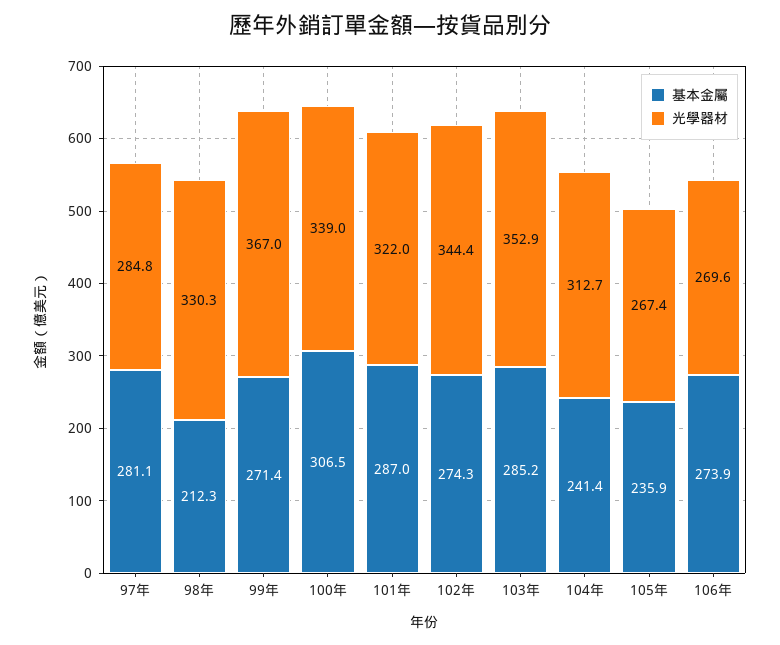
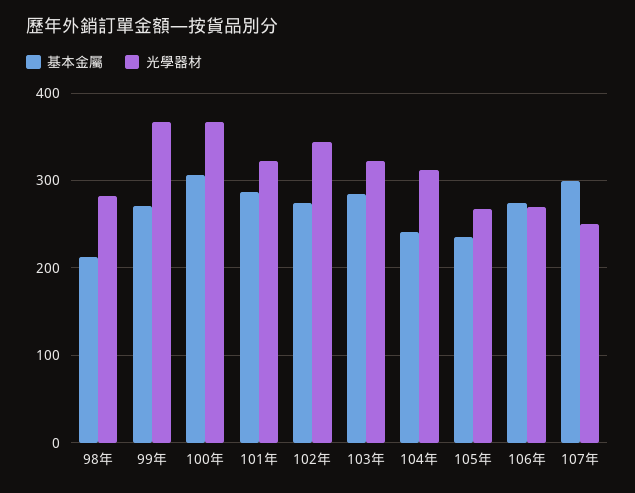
基本金屬, 97年: 281.1 -> none
光學器材, 97年: 284.8 -> none
光學器材, 98年: 330.3 -> 280
光學器材, 100年: 339 -> 370
光學器材, 103年: 352.9 -> 320
基本金屬, 107年: none -> 300
光學器材, 107年: none -> 250

